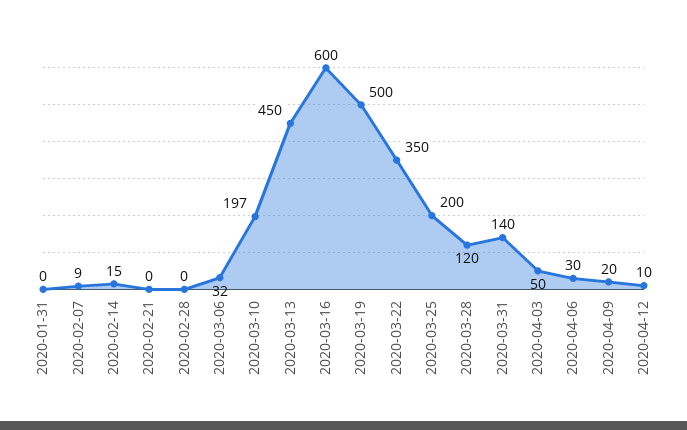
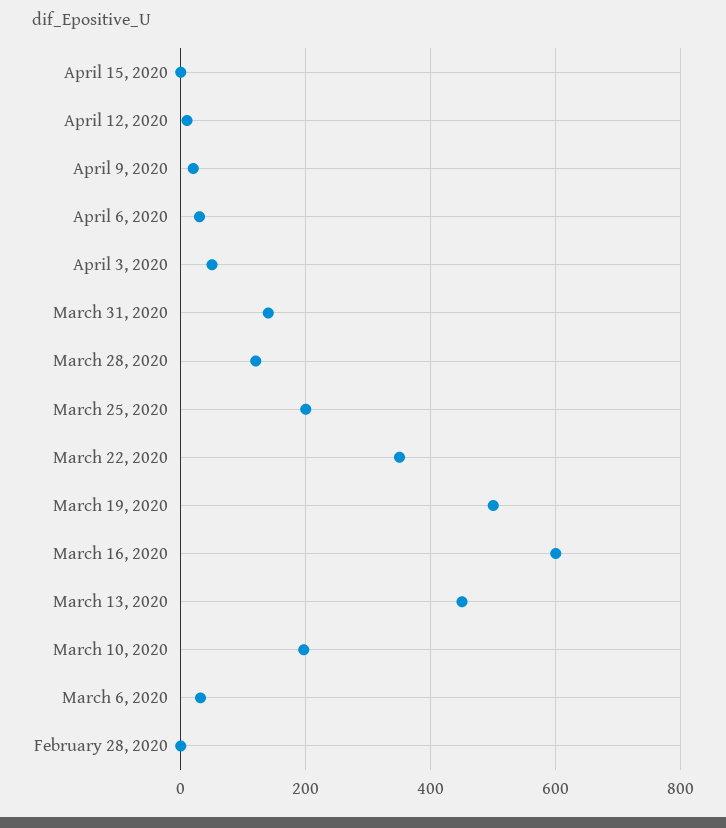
2020-01-31: 0 -> none
2020-02-07: 9 -> none
2020-02-14: 15 -> none
2020-02-21: 0 -> none
April 15, 2020: none -> 0

